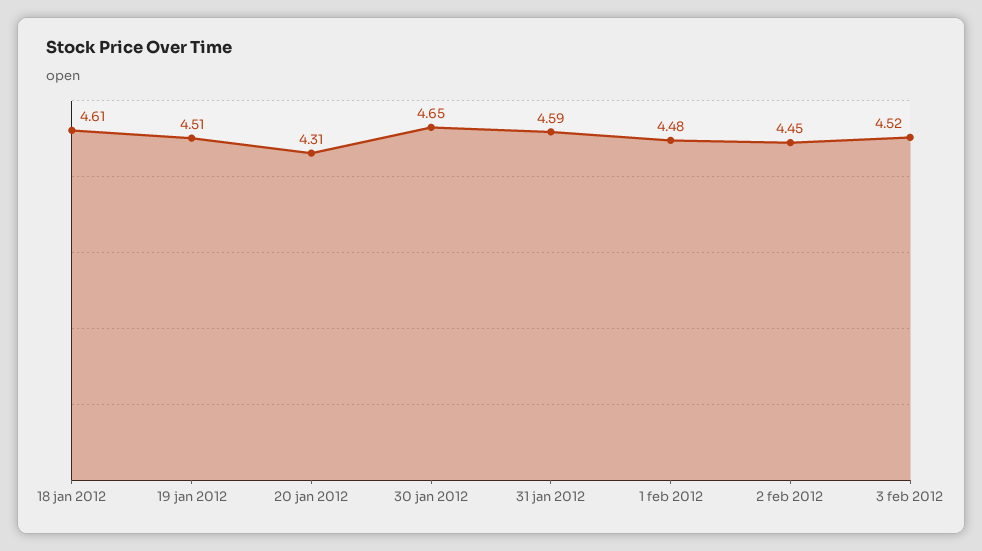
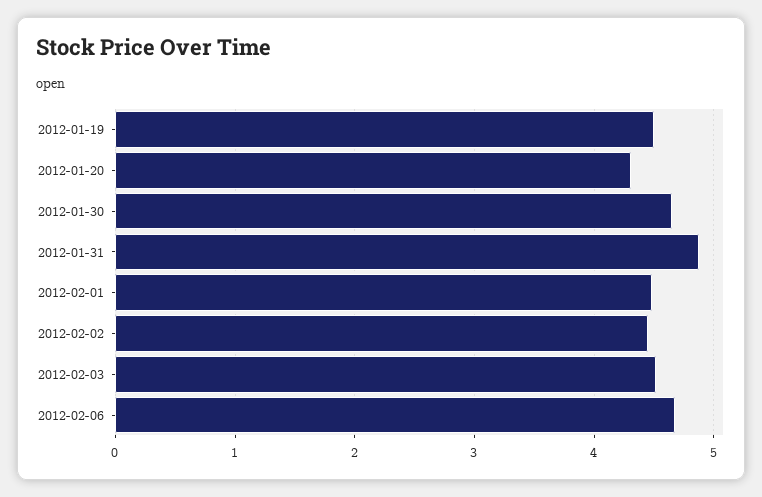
18 jan 2012: 4.61 -> none
31 jan 2012: 4.59 -> 4.9
2012-02-06: none -> 4.7

